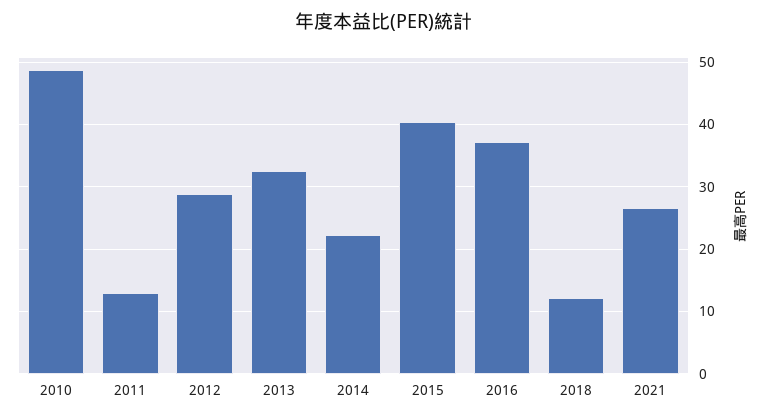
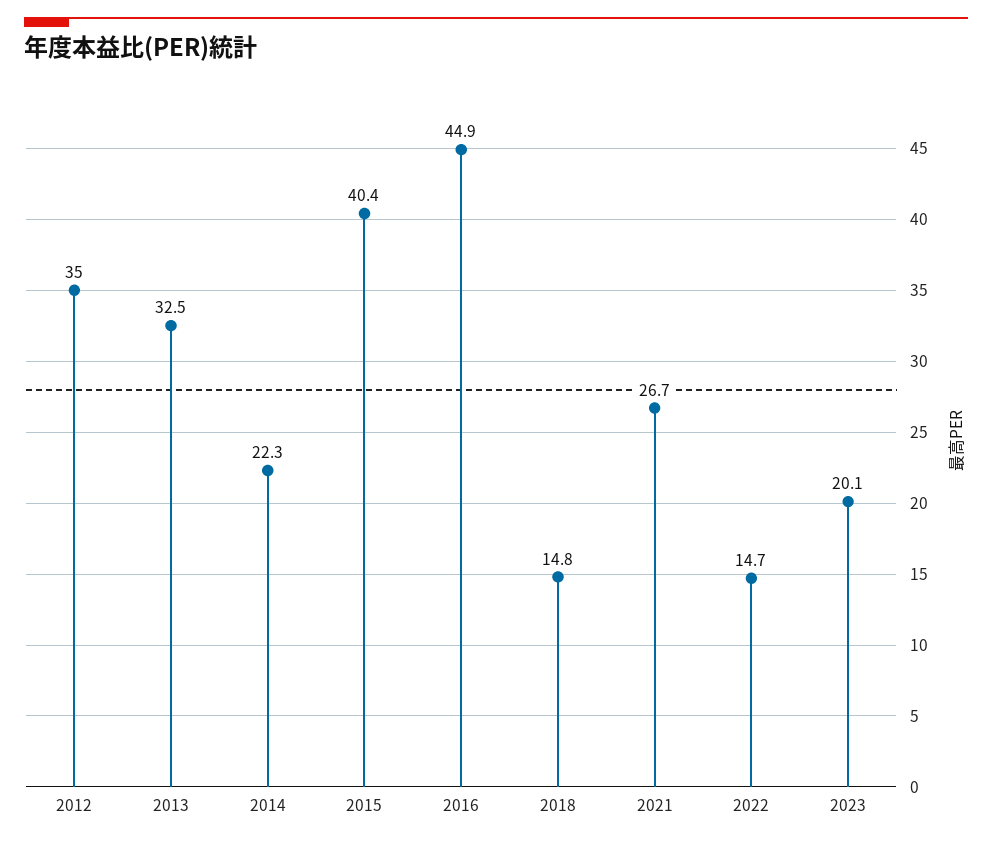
2010: 49 -> none
2011: 13 -> none
2012: 29 -> 35
2016: 37 -> 44.9
2018: 12 -> 14.8
2022: none -> 14.7
2023: none -> 20.1

